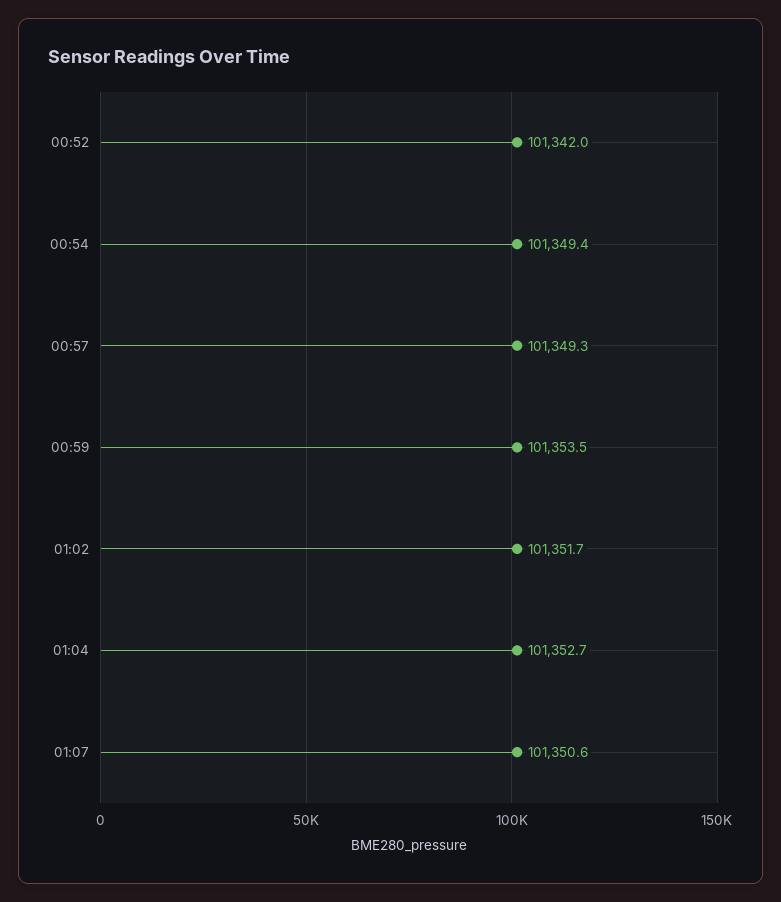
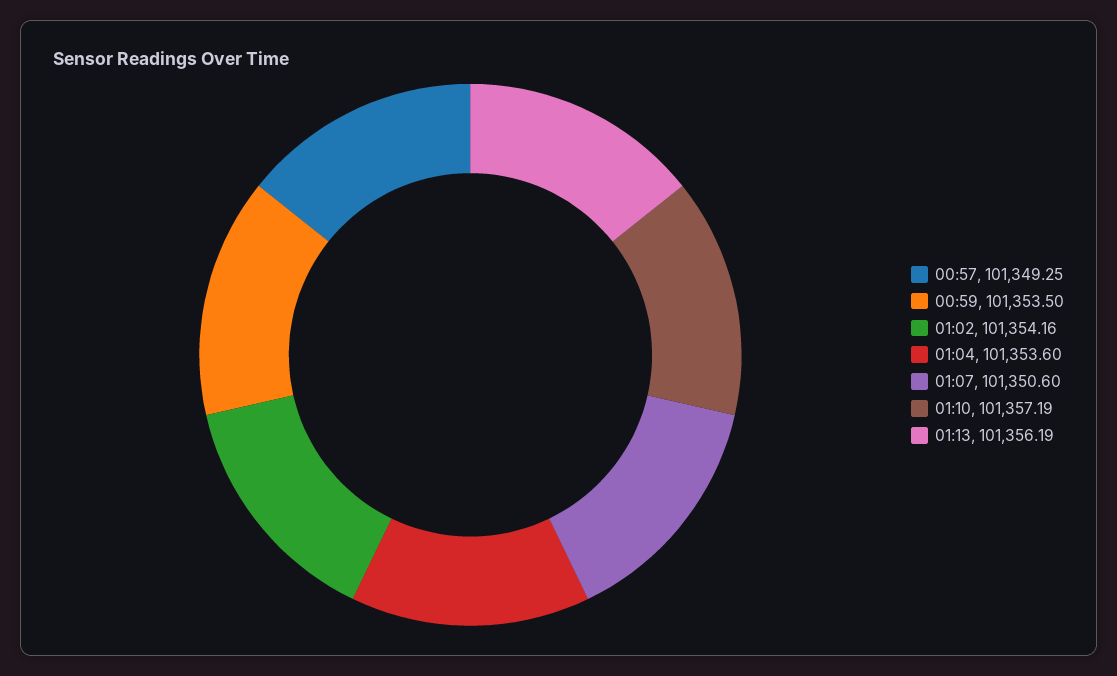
00:52: 101342 -> none
00:54: 101349.4 -> none
01:02: 101351.7 -> 101354.16
01:04: 101352.7 -> 101353.6
01:10: none -> 101357.19
01:13: none -> 101356.19

